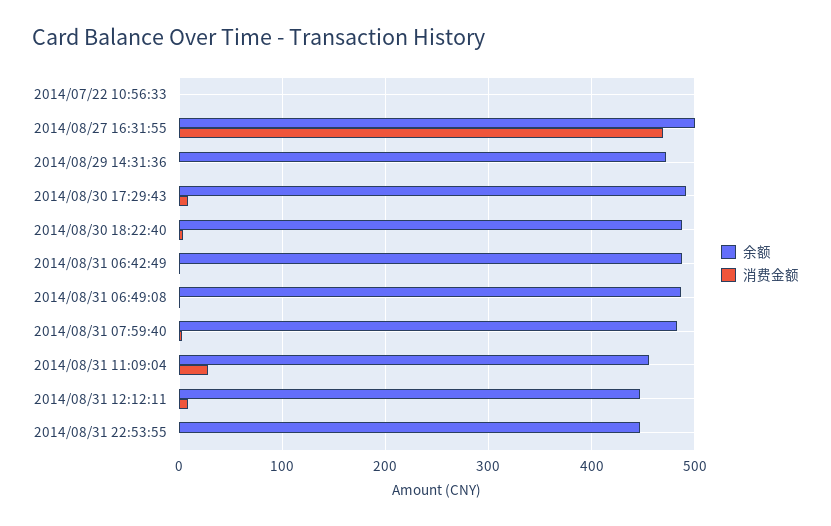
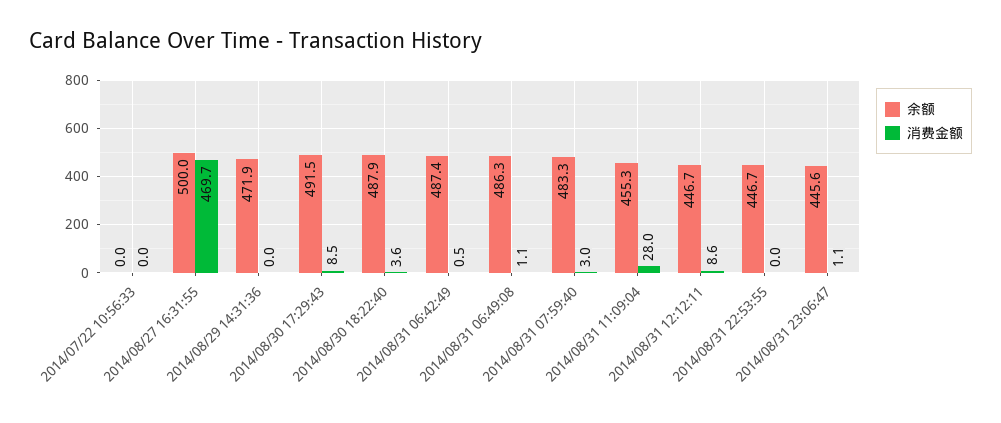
余额, 2014/08/31 23:06:47: none -> 445.6
消费金额, 2014/08/31 23:06:47: none -> 1.1

